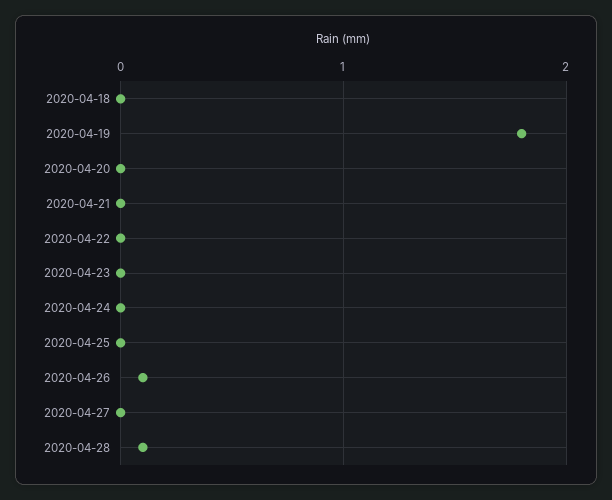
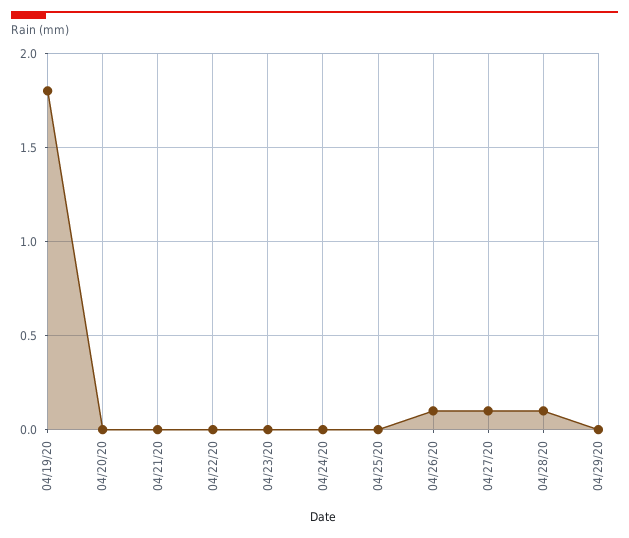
2020-04-18: 0 -> none
2020-04-27: 0 -> 0.1
04/29/20: none -> 0

